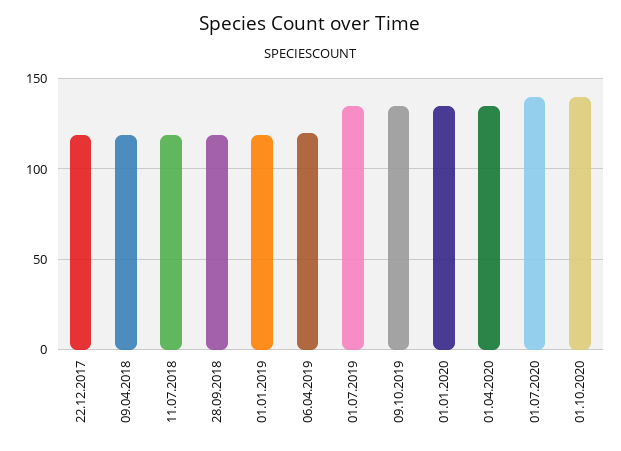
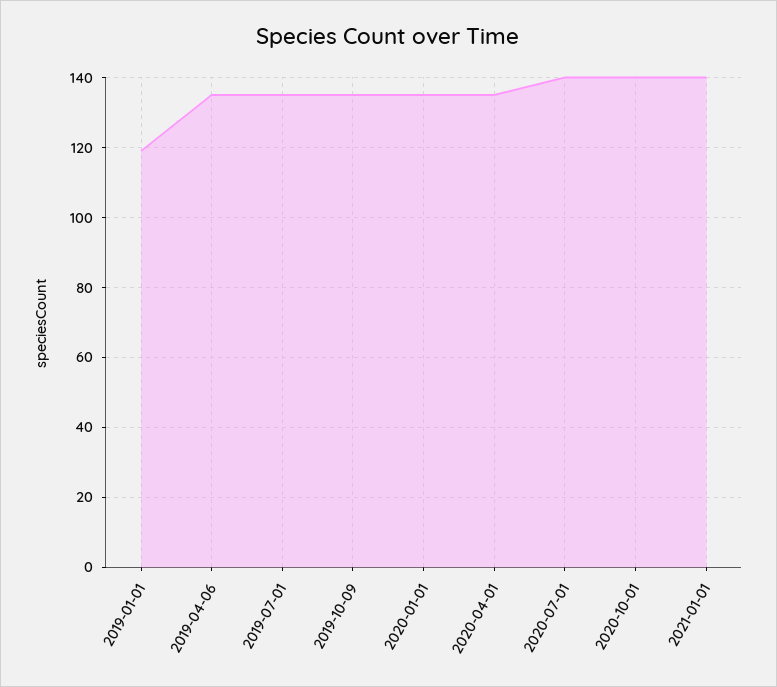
22.12.2017: 120 -> none
09.04.2018: 120 -> none
11.07.2018: 120 -> none
28.09.2018: 120 -> none
06.04.2019: 120 -> 135
2021-01-01: none -> 140

